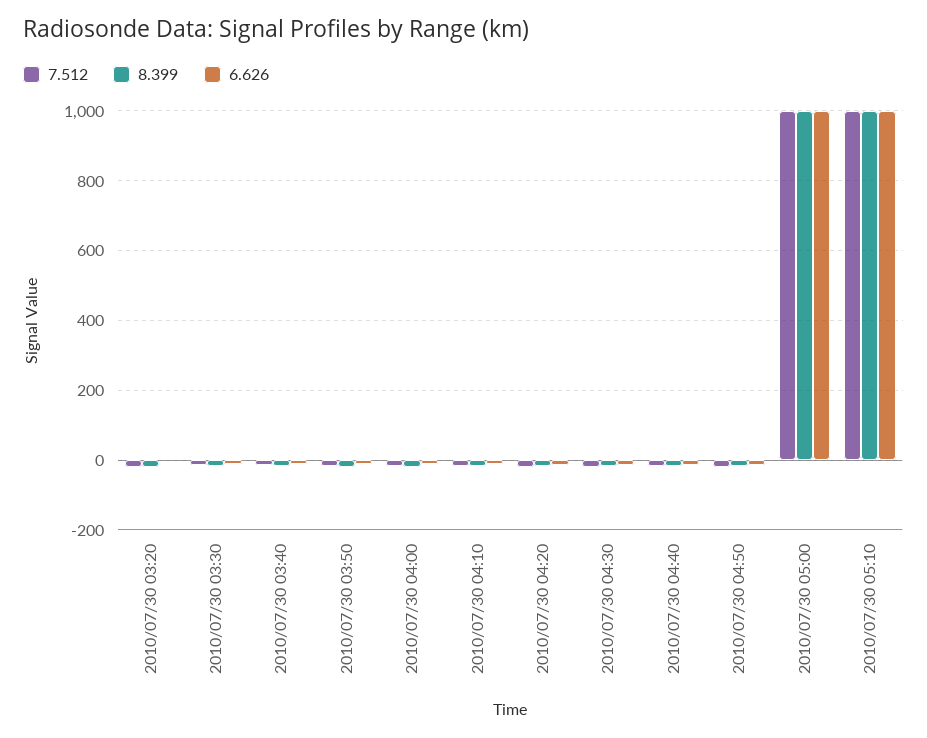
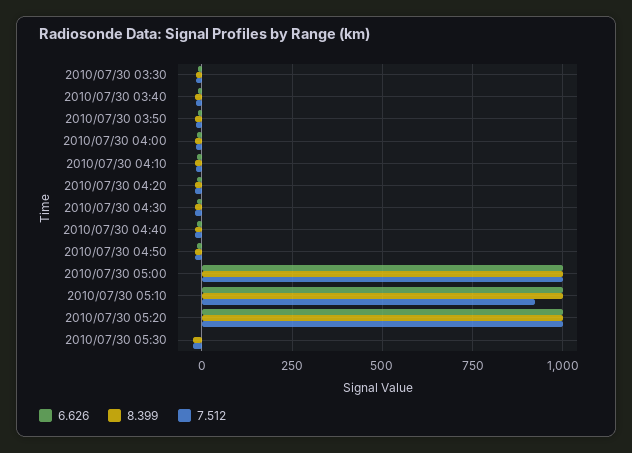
7.512, 2010/07/30 03:20: -20 -> none
8.399, 2010/07/30 03:20: -20 -> none
6.626, 2010/07/30 03:20: 0 -> none
7.512, 2010/07/30 05:10: 1000 -> 925
6.626, 2010/07/30 05:20: none -> 1000
8.399, 2010/07/30 05:20: none -> 1000
7.512, 2010/07/30 05:20: none -> 1000
6.626, 2010/07/30 05:30: none -> 0
8.399, 2010/07/30 05:30: none -> -25
7.512, 2010/07/30 05:30: none -> -25

